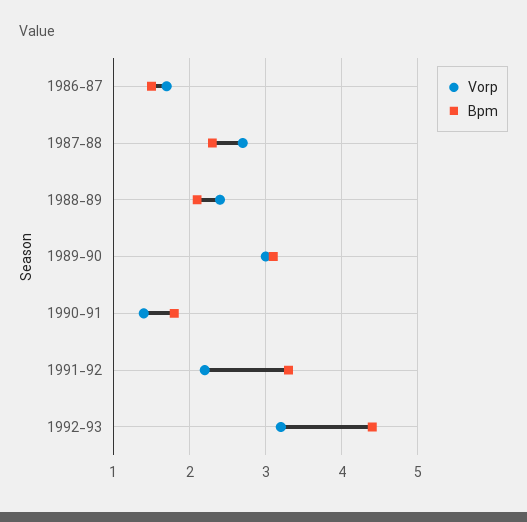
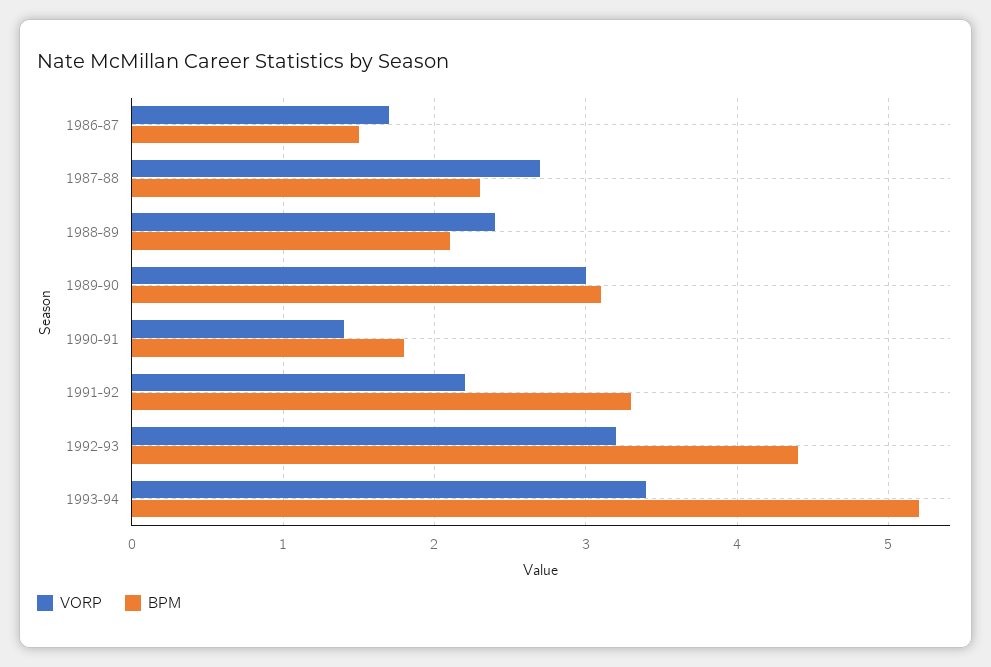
Vorp, 1993-94: none -> 3.4
Bpm, 1993-94: none -> 5.2

